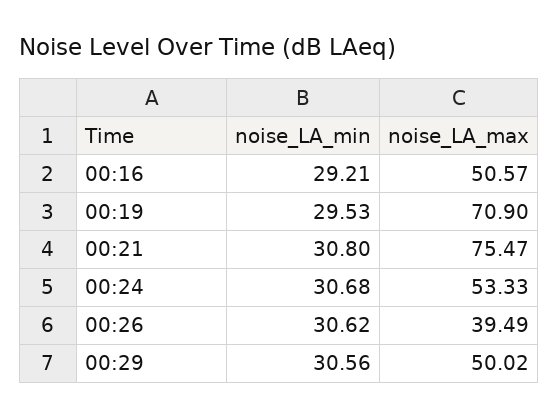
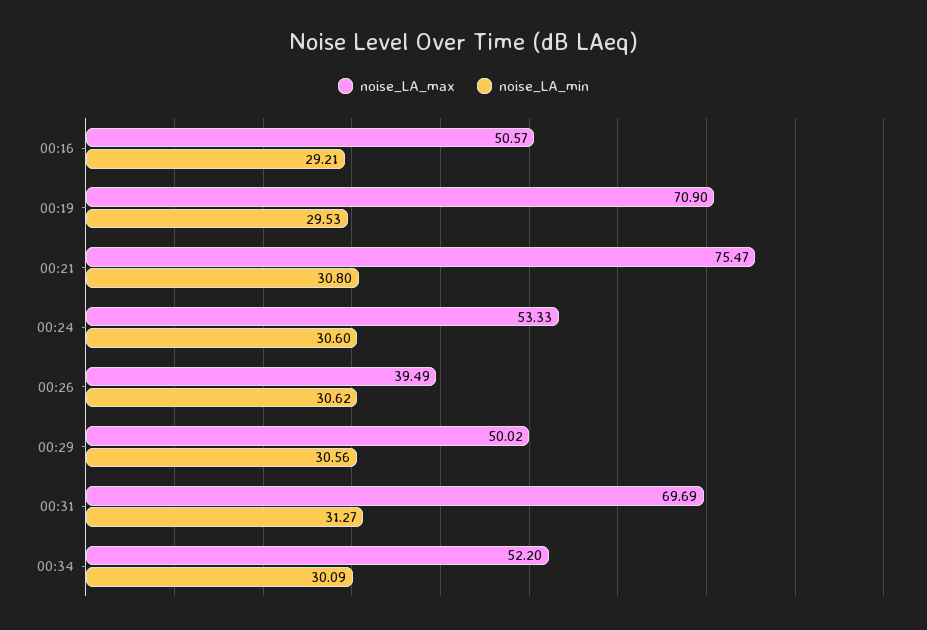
noise_LA_min, 00:24: 30.68 -> 30.6
noise_LA_max, 00:31: none -> 69.69
noise_LA_min, 00:31: none -> 31.27
noise_LA_max, 00:34: none -> 52.2
noise_LA_min, 00:34: none -> 30.09

